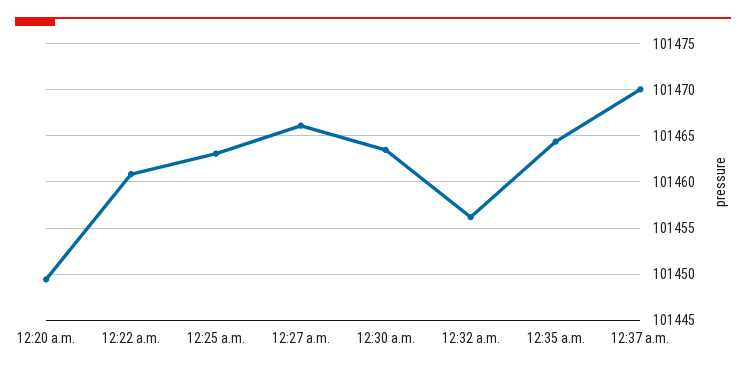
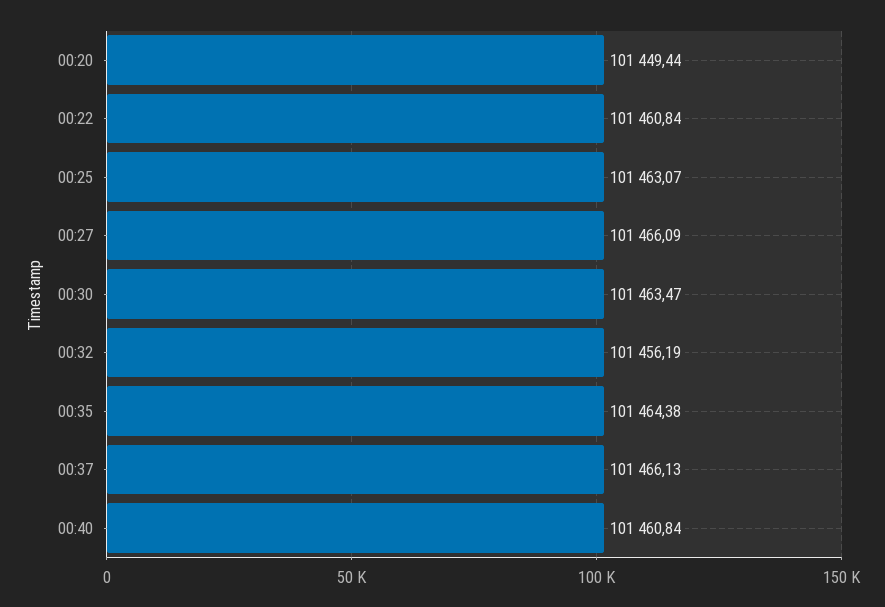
12:37 a.m.: 101470 -> 101466.13
00:40: none -> 101460.84

